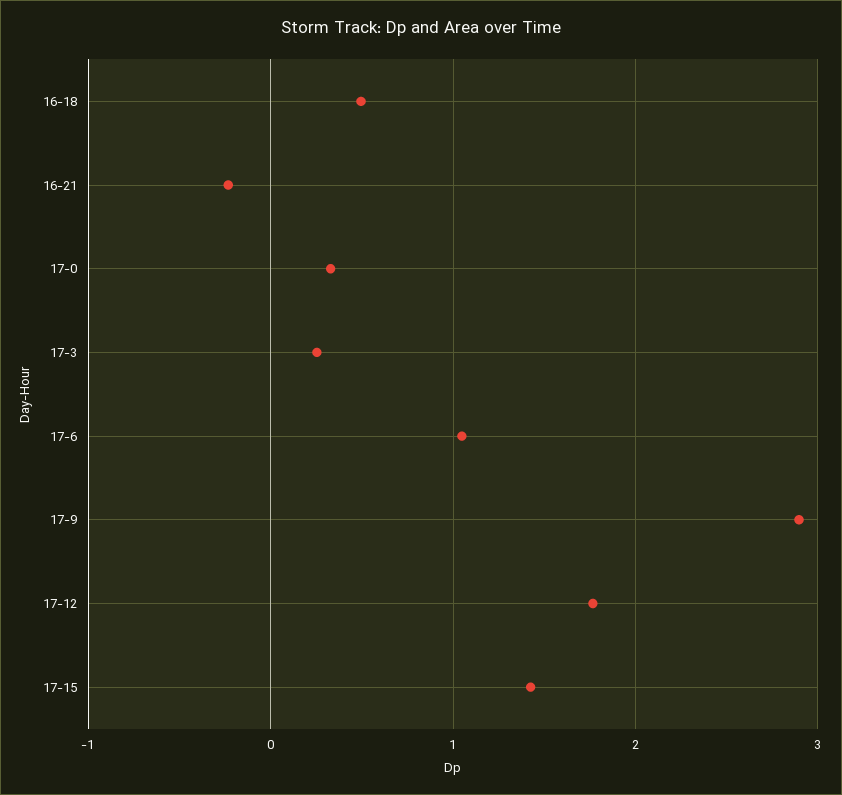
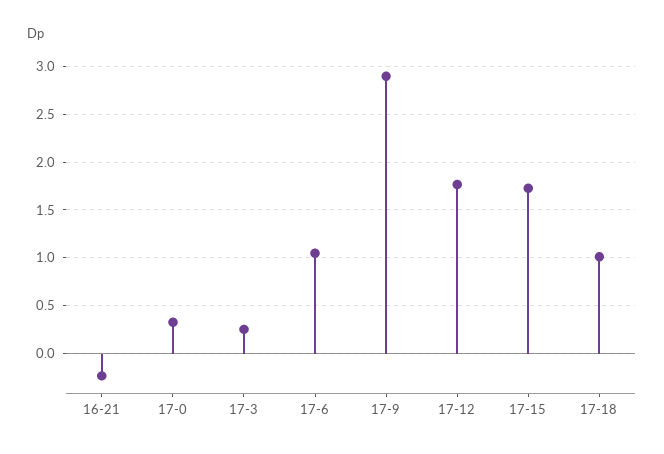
16-18: 0.5 -> none
17-15: 1.4 -> 1.7
17-18: none -> 1

